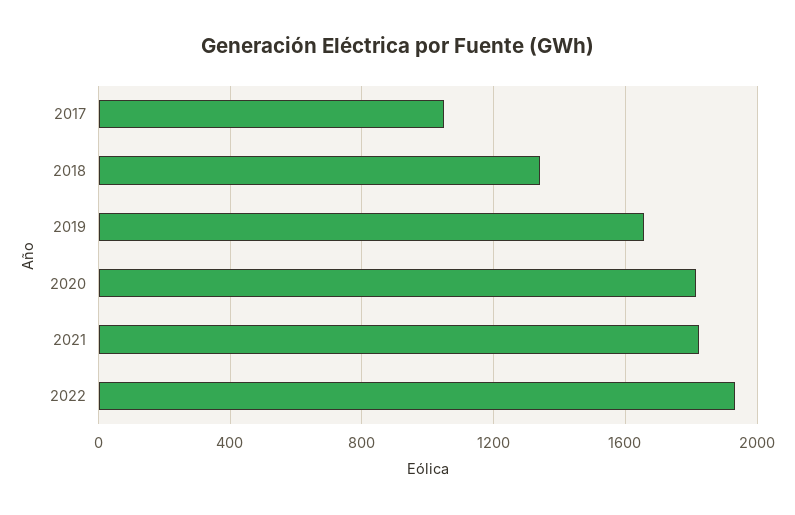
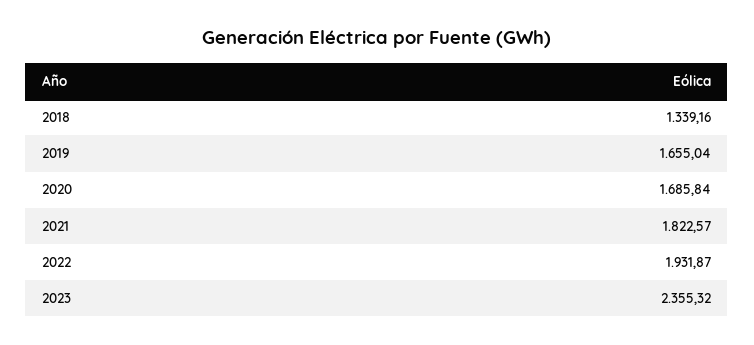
2017: 1050 -> none
2020: 1800 -> 1685.84
2023: none -> 2355.32

